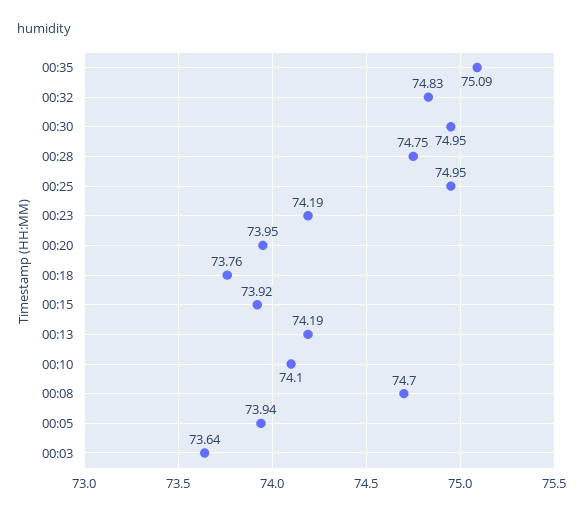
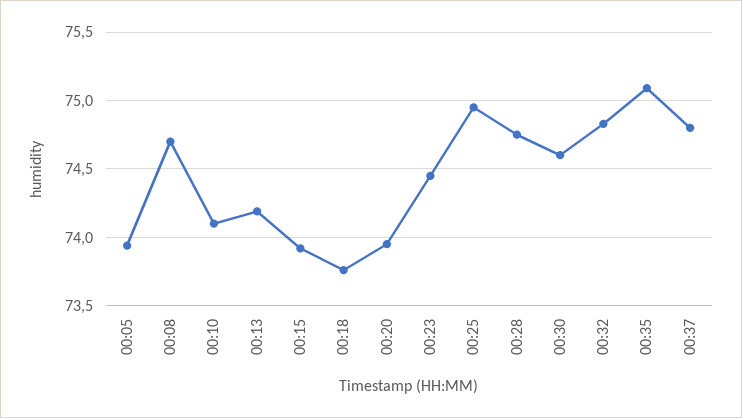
00:30: 74.95 -> 74.6
00:23: 74.19 -> 74.45
00:03: 73.64 -> none
00:37: none -> 74.8

